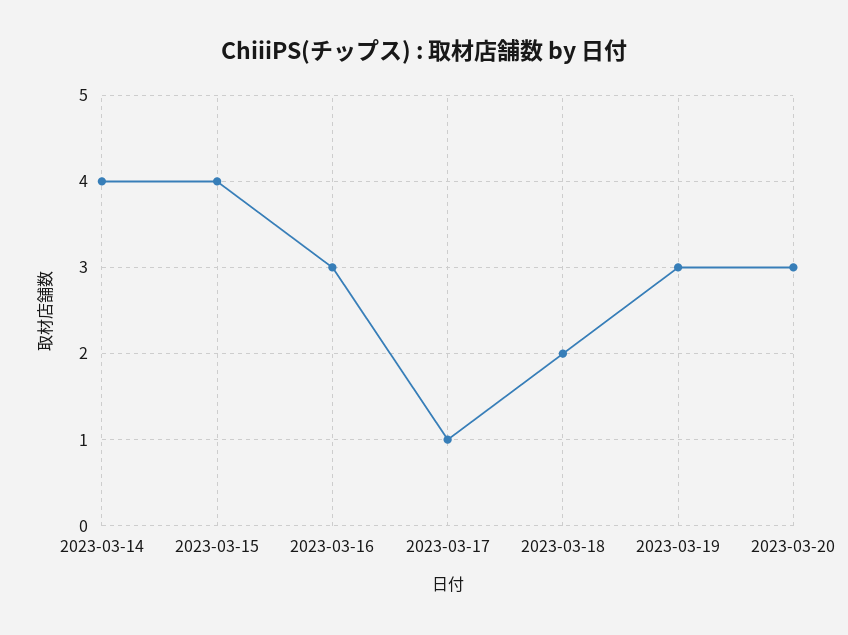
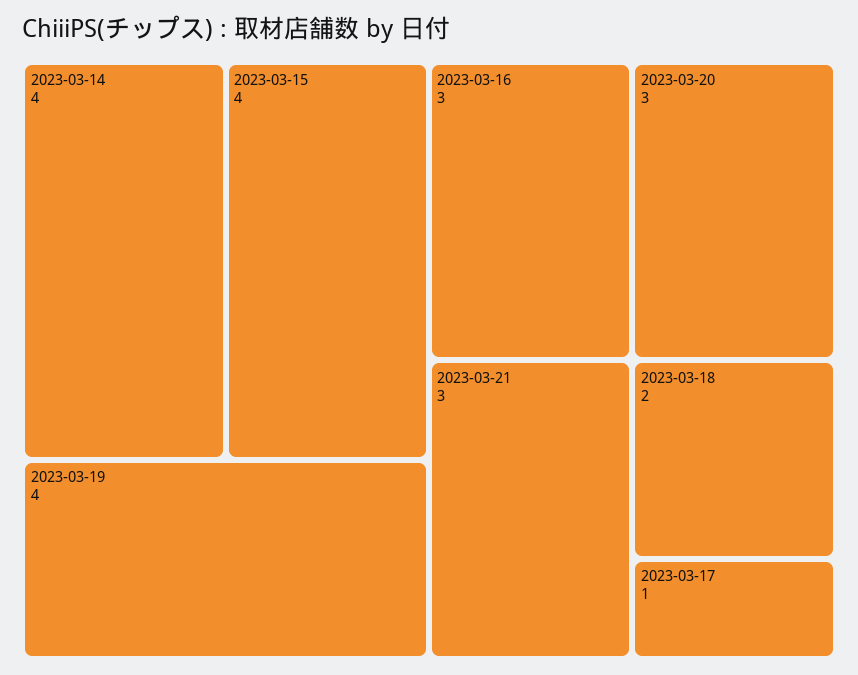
2023-03-19: 3 -> 4
2023-03-21: none -> 3

